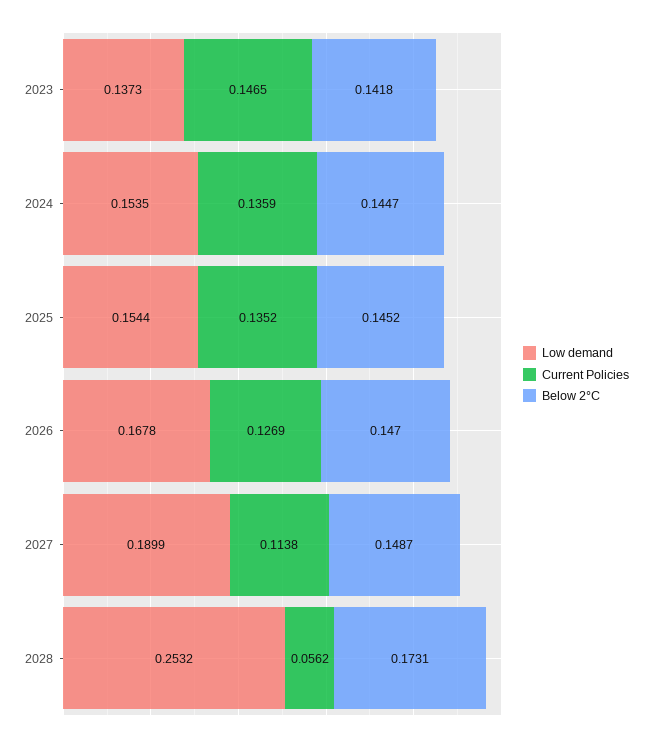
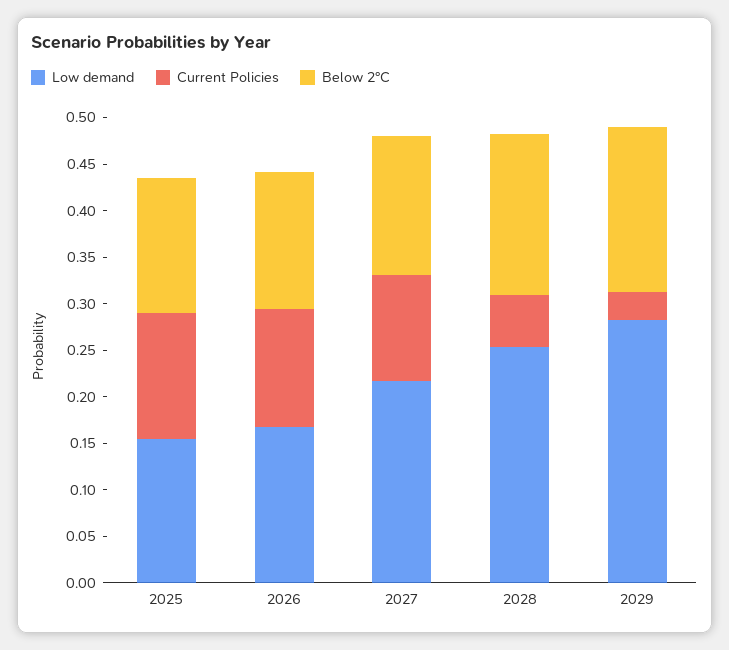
Low demand, 2023: 0.1373 -> none
Current Policies, 2023: 0.1465 -> none
Below 2°C, 2023: 0.1418 -> none
Low demand, 2024: 0.1535 -> none
Current Policies, 2024: 0.1359 -> none
Below 2°C, 2024: 0.1447 -> none
Low demand, 2027: 0.1899 -> 0.22
Low demand, 2029: none -> 0.28
Current Policies, 2029: none -> 0.03
Below 2°C, 2029: none -> 0.18

